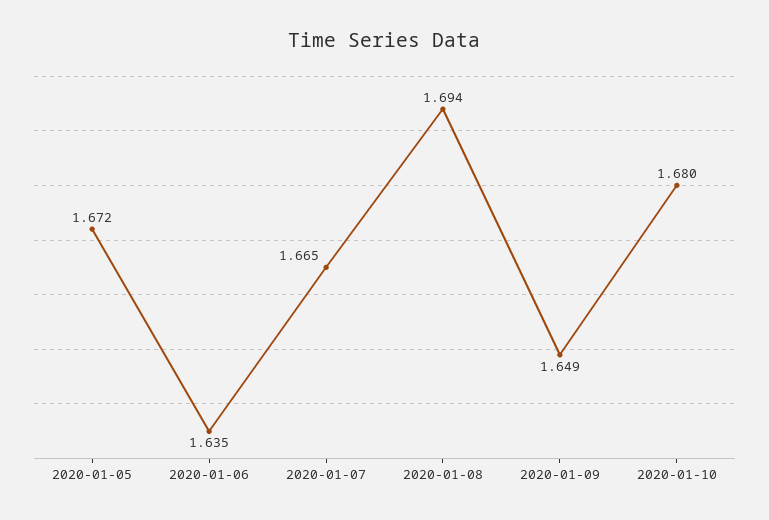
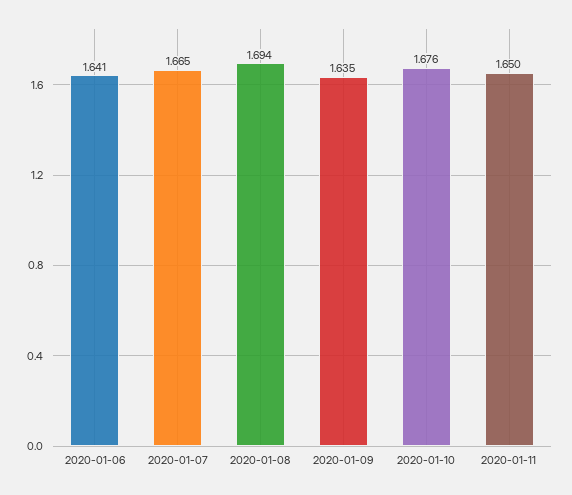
2020-01-05: 1.672 -> none
2020-01-06: 1.635 -> 1.641
2020-01-09: 1.649 -> 1.635
2020-01-10: 1.68 -> 1.676
2020-01-11: none -> 1.65

